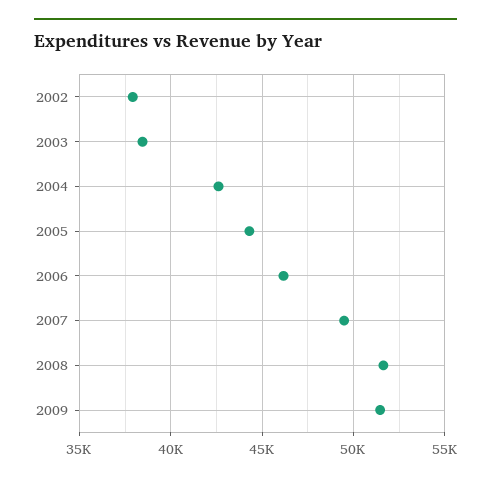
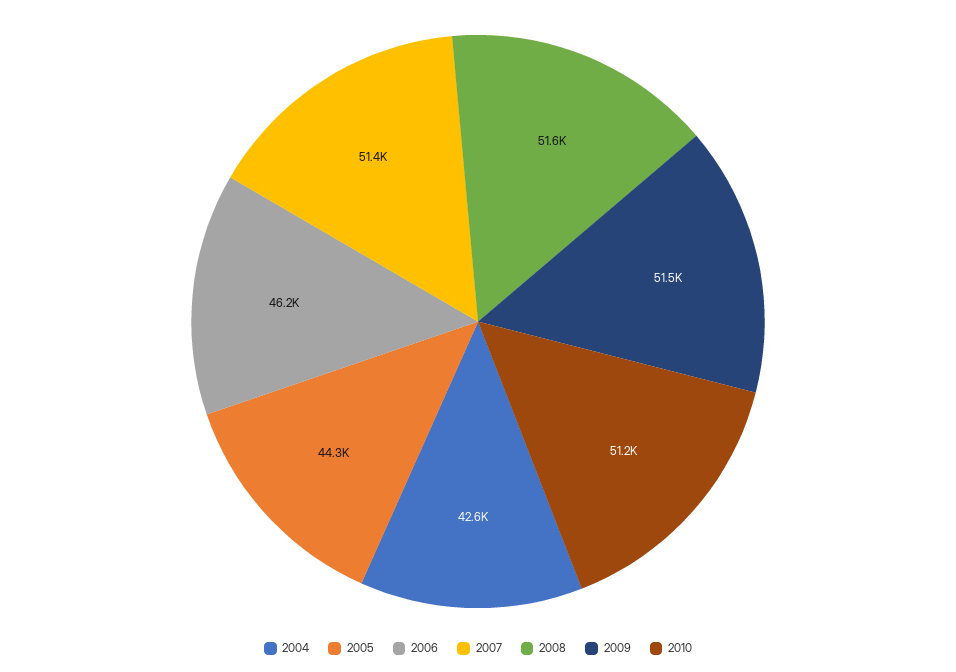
2002: 38000 -> none
2003: 38500 -> none
2007: 49500 -> 51400
2010: none -> 51200

